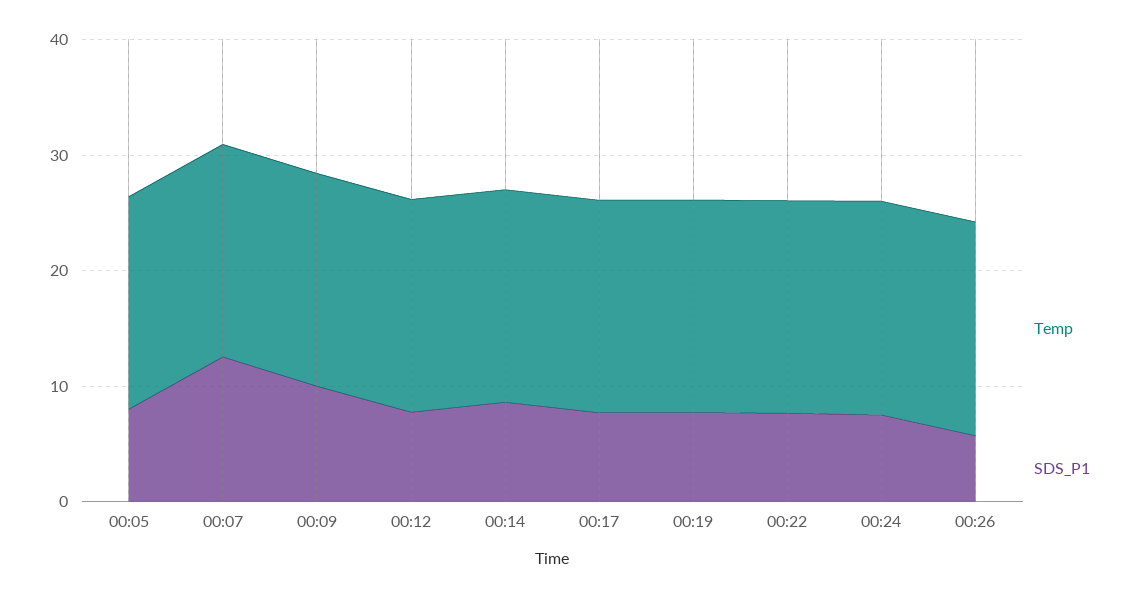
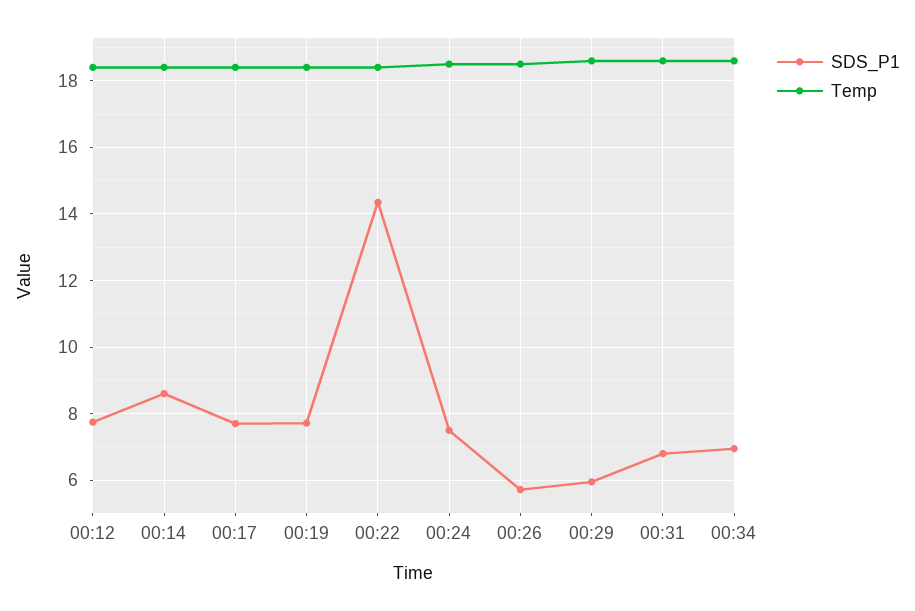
Temp, 00:05: 18 -> none
SDS_P1, 00:05: 8 -> none
Temp, 00:07: 18 -> none
SDS_P1, 00:07: 12 -> none
Temp, 00:09: 18 -> none
SDS_P1, 00:09: 10 -> none
SDS_P1, 00:22: 8 -> 14.4
SDS_P1, 00:29: none -> 6
Temp, 00:29: none -> 18.6
SDS_P1, 00:31: none -> 6.8
Temp, 00:31: none -> 18.6
SDS_P1, 00:34: none -> 7
Temp, 00:34: none -> 18.6

